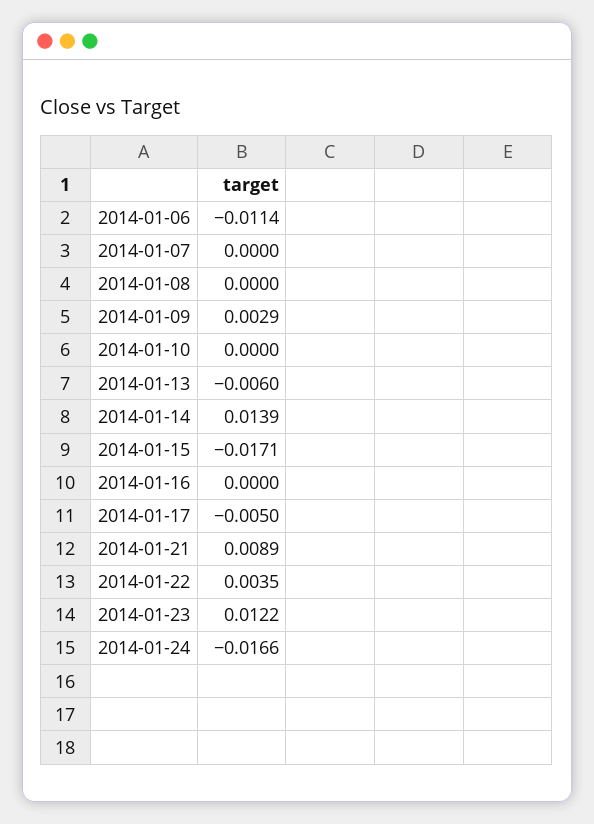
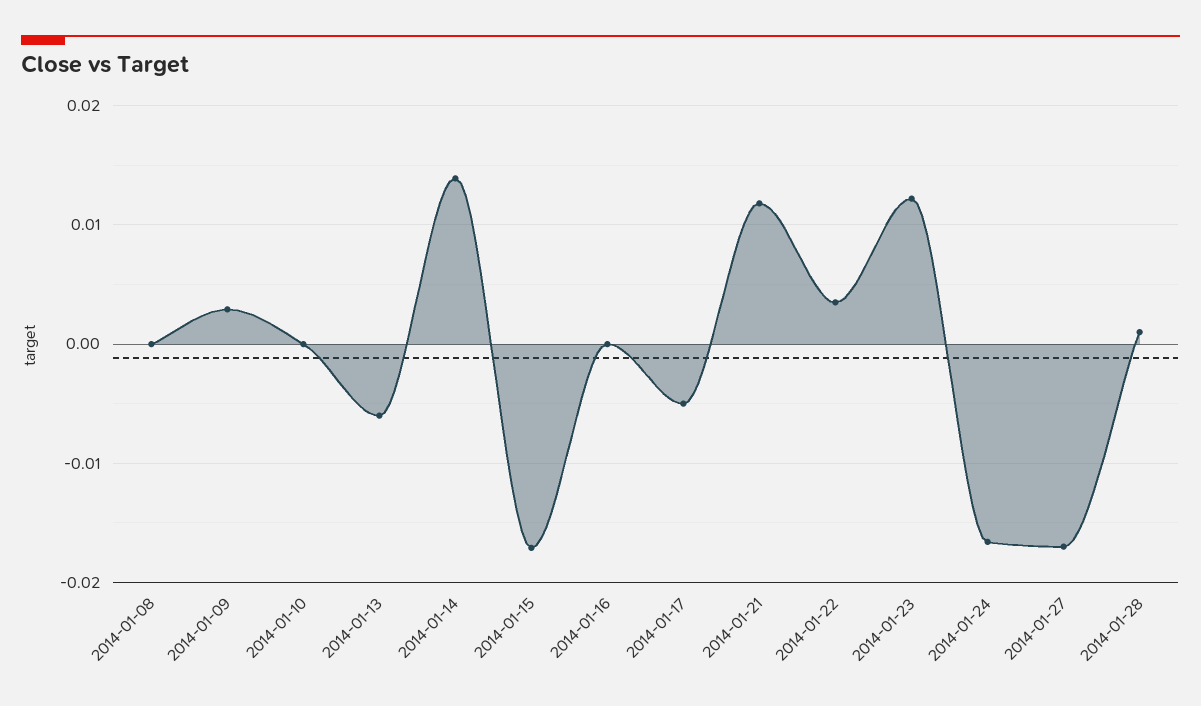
2014-01-06: -0.0114 -> none
2014-01-07: 0 -> none
2014-01-21: 0.0089 -> 0.012
2014-01-27: none -> -0.017
2014-01-28: none -> 0.001

